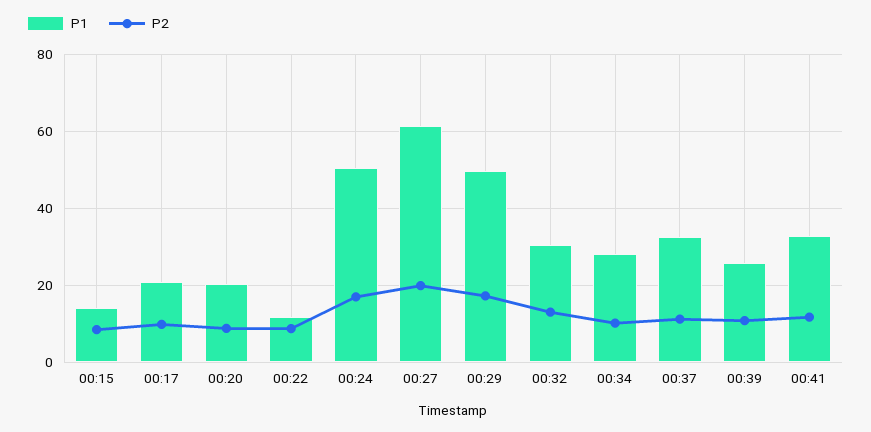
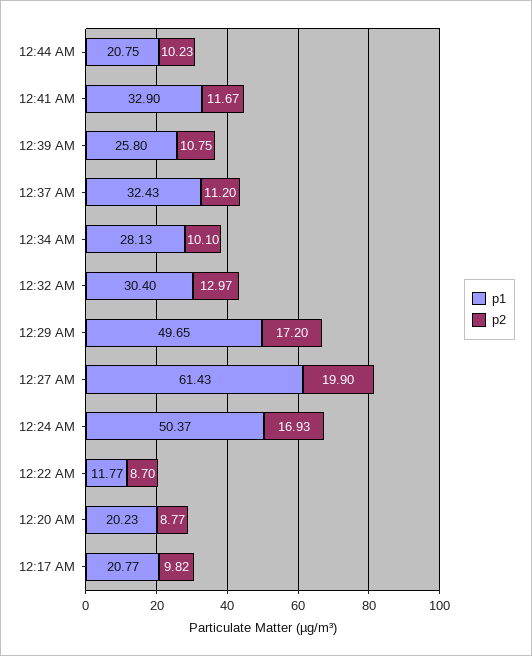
P1, 00:15: 14 -> none
P2, 00:15: 8 -> none
P1, 12:44 AM: none -> 20.75
P2, 12:44 AM: none -> 10.23

